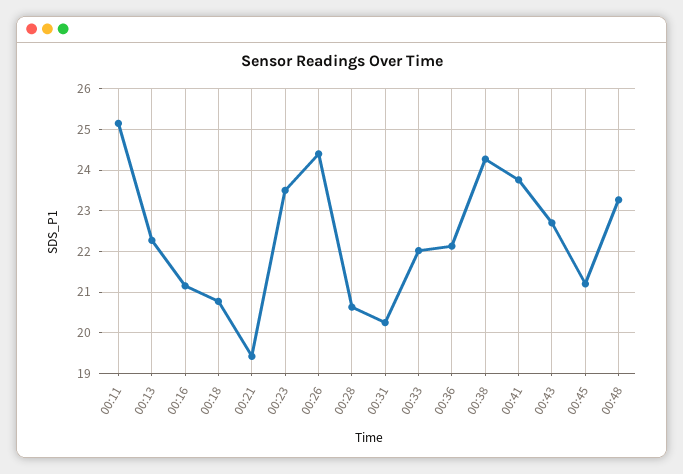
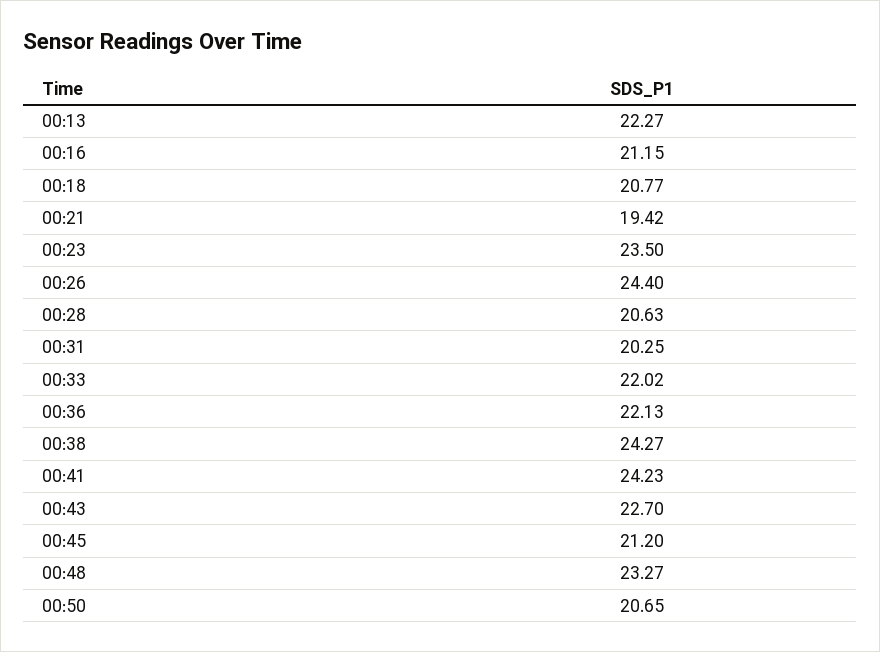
00:11: 25.2 -> none
00:41: 23.8 -> 24.23
00:50: none -> 20.65

